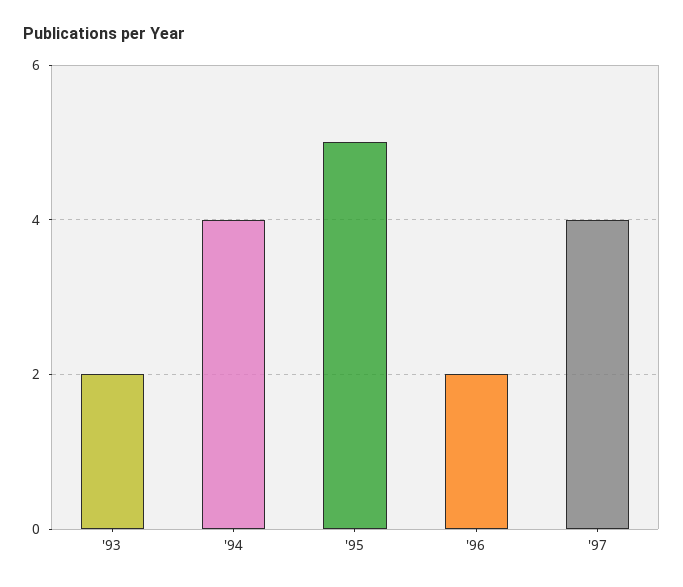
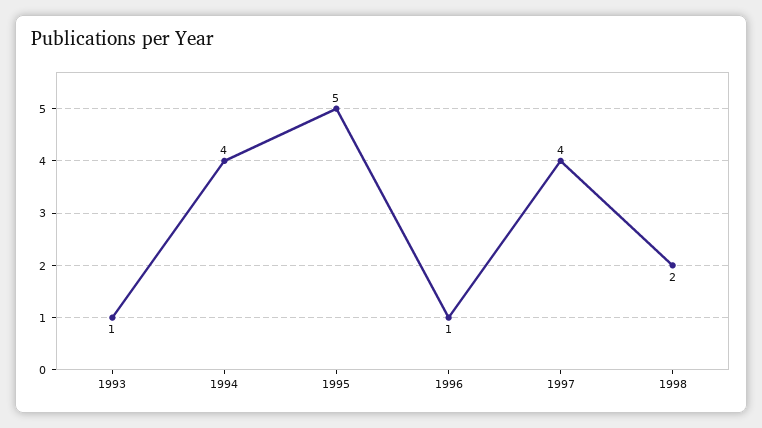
'93: 2 -> 1
'96: 2 -> 1
1998: none -> 2

